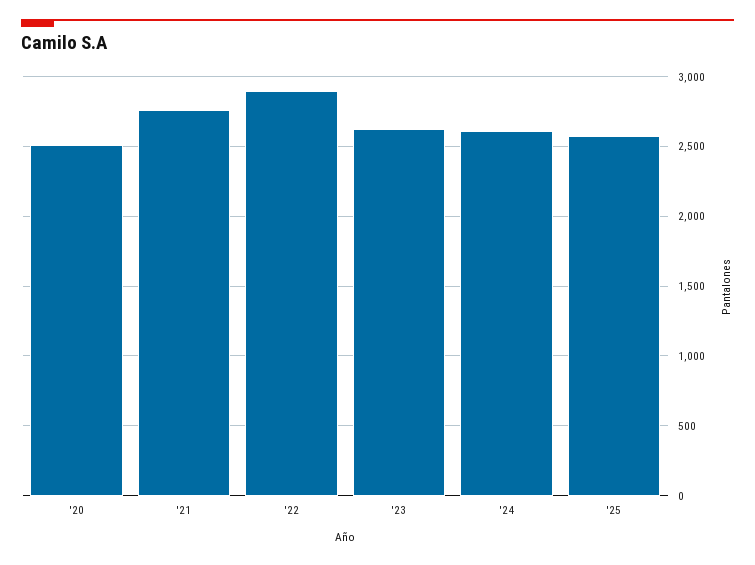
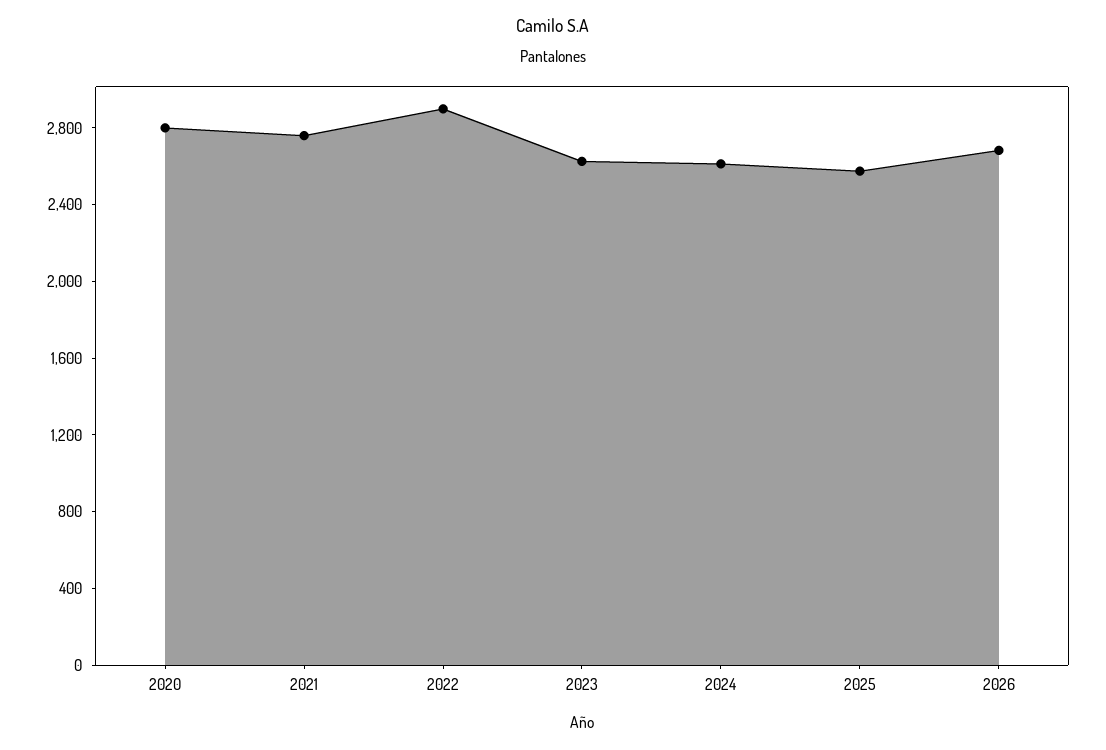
'20: 2500 -> 2800
2026: none -> 2700

